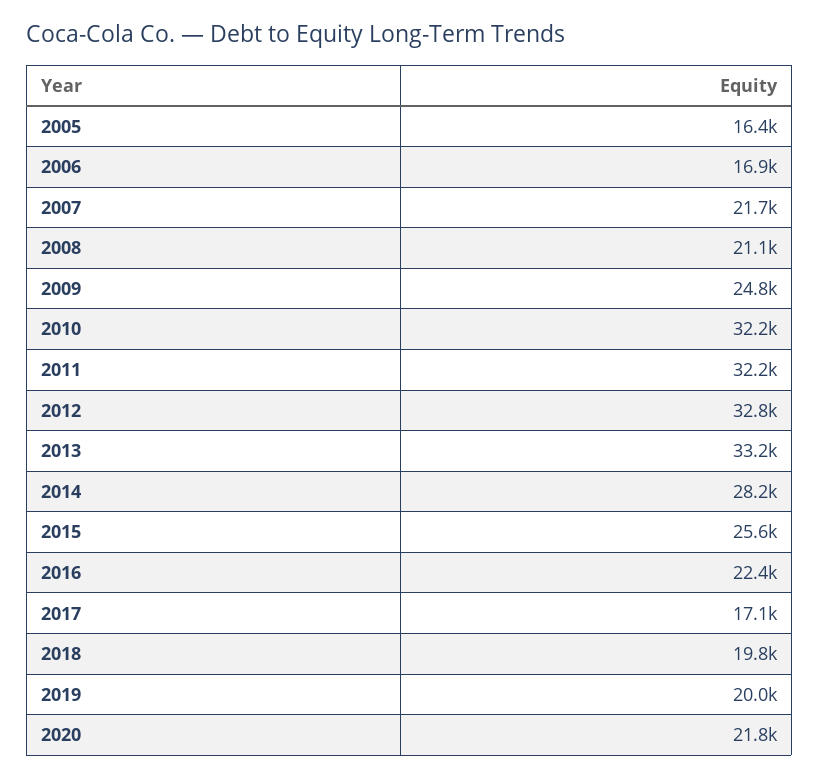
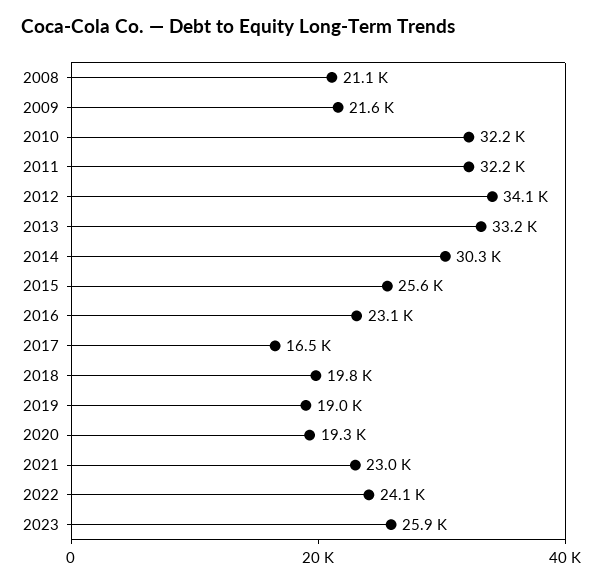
2005: 16400 -> none
2006: 16900 -> none
2007: 21700 -> none
2009: 24800 -> 21600
2012: 32800 -> 34100
2014: 28200 -> 30300
2016: 22400 -> 23100
2017: 17100 -> 16500
2019: 20000 -> 19000
2020: 21800 -> 19300
2021: none -> 23000
2022: none -> 24100
2023: none -> 25900

